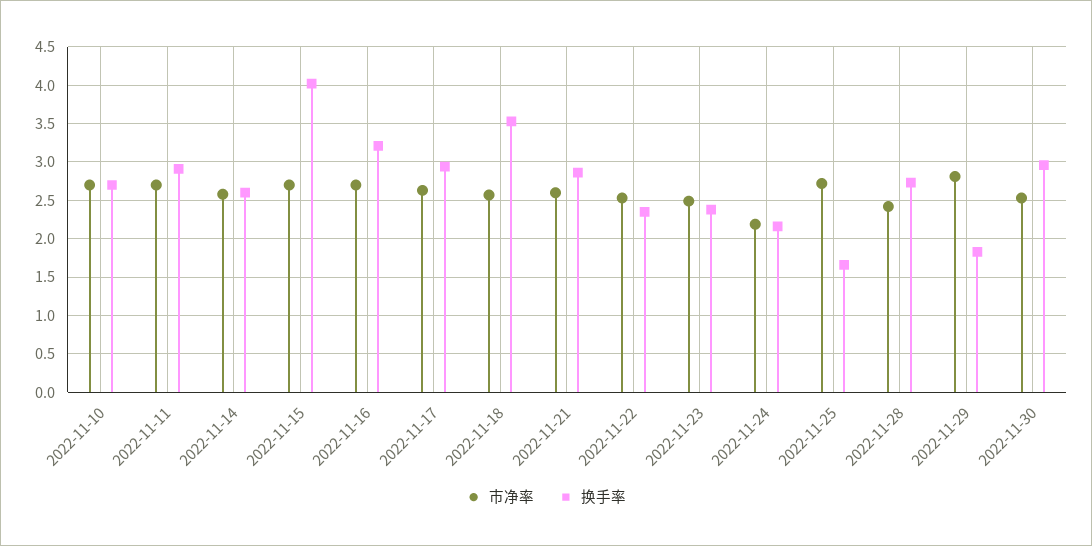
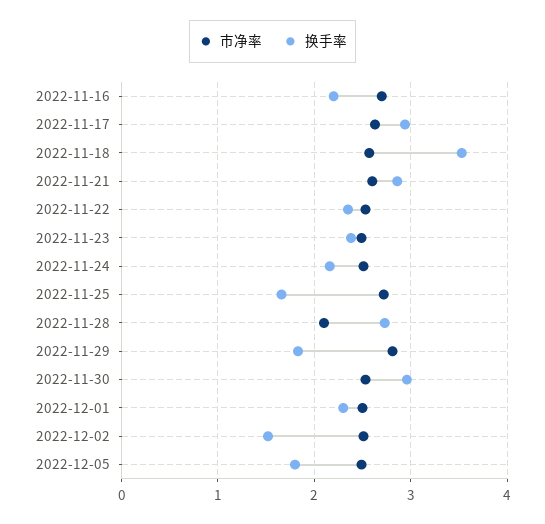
市净率, 2022-11-10: 2.7 -> none
换手率, 2022-11-10: 2.7 -> none
市净率, 2022-11-11: 2.7 -> none
换手率, 2022-11-11: 2.9 -> none
市净率, 2022-11-14: 2.6 -> none
换手率, 2022-11-14: 2.6 -> none
市净率, 2022-11-15: 2.7 -> none
换手率, 2022-11-15: 4 -> none
换手率, 2022-11-16: 3.2 -> 2.2
市净率, 2022-11-24: 2.2 -> 2.5
市净率, 2022-11-28: 2.4 -> 2.1
市净率, 2022-12-01: none -> 2.5
换手率, 2022-12-01: none -> 2.3
市净率, 2022-12-02: none -> 2.5
换手率, 2022-12-02: none -> 1.5
市净率, 2022-12-05: none -> 2.5
换手率, 2022-12-05: none -> 1.8

